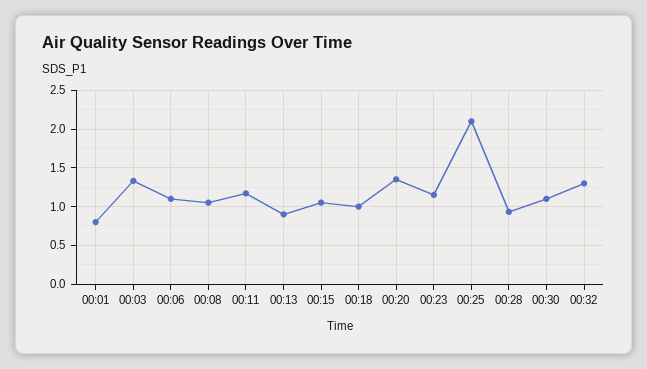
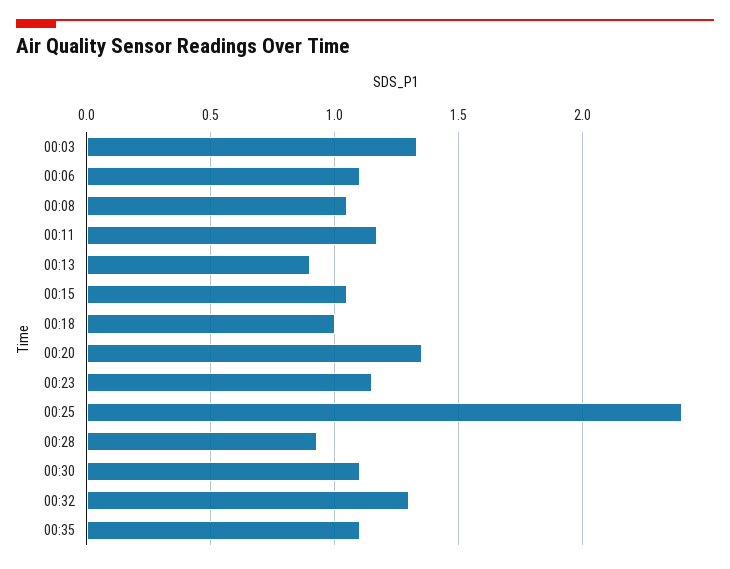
00:01: 0.8 -> none
00:25: 2.1 -> 2.4
00:35: none -> 1.1

